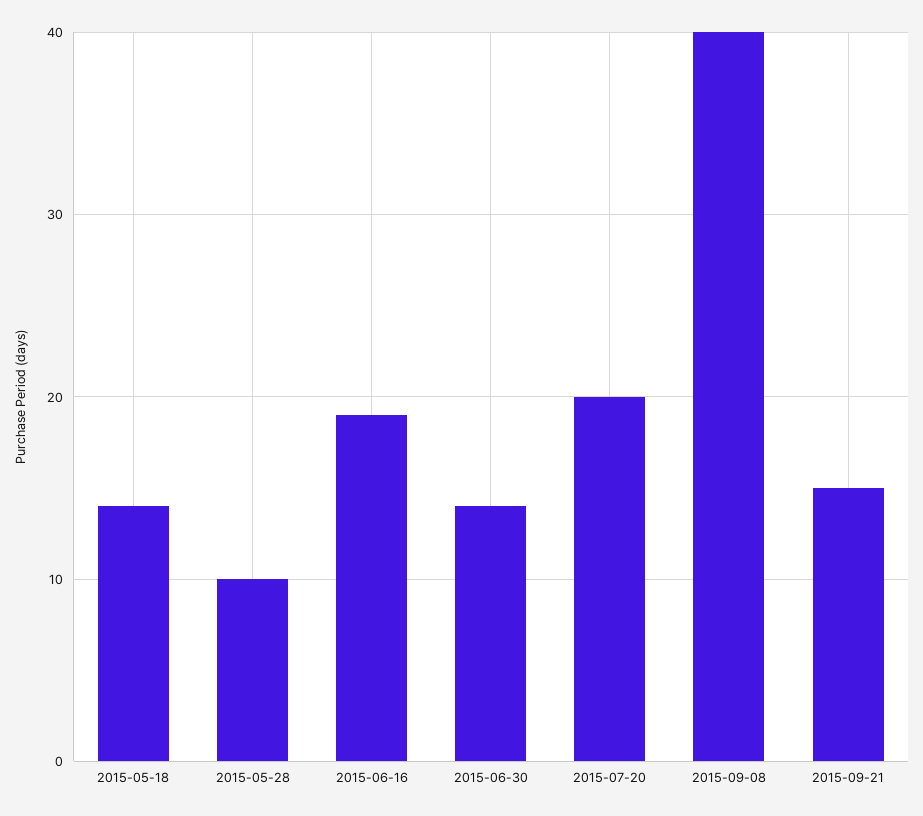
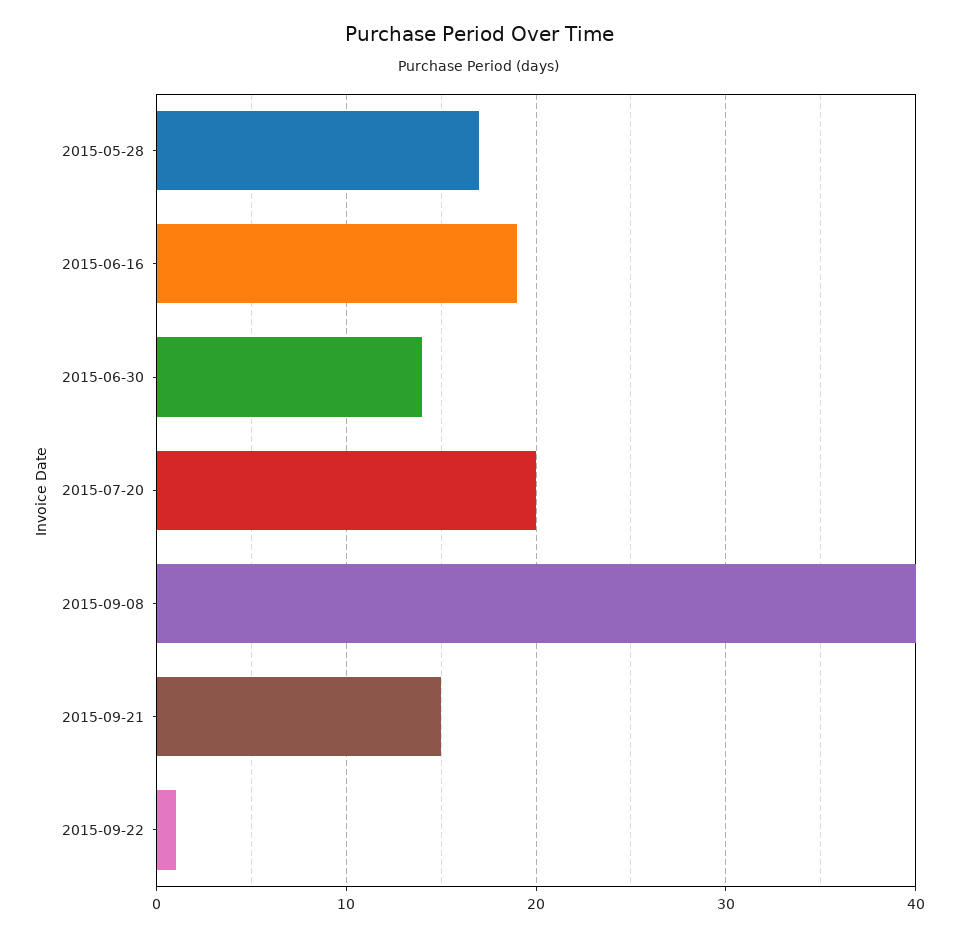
2015-05-18: 14 -> none
2015-05-28: 10 -> 17
2015-09-22: none -> 1

